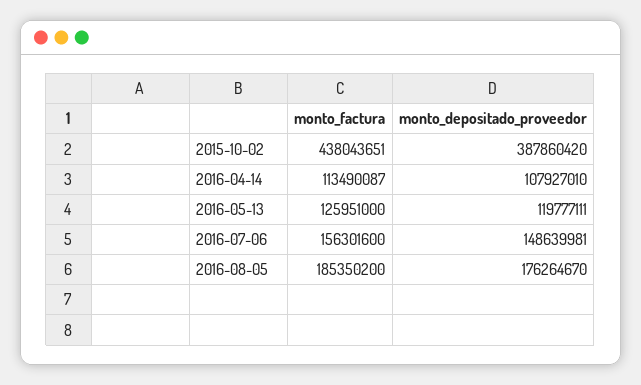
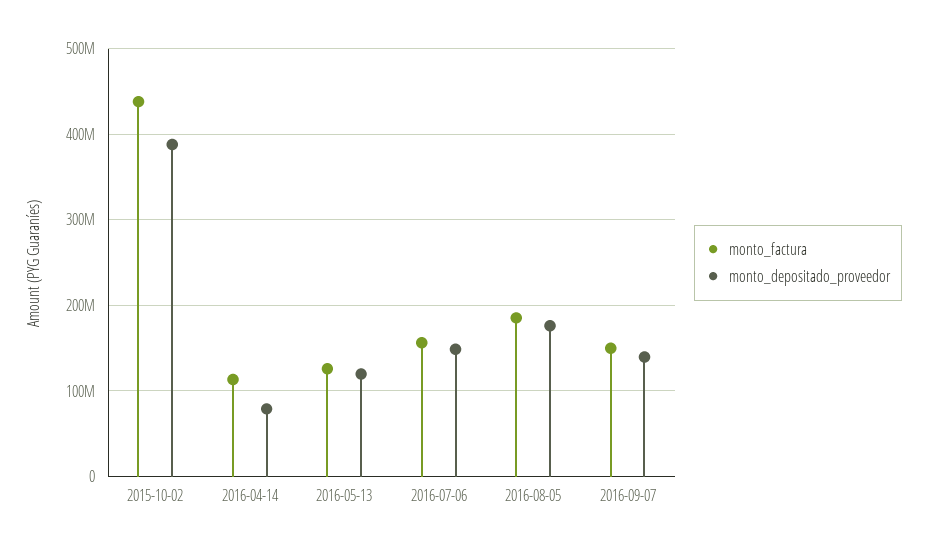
monto_depositado_proveedor, 2016-04-14: 107927010 -> 80000000
monto_factura, 2016-09-07: none -> 150000000
monto_depositado_proveedor, 2016-09-07: none -> 140000000

